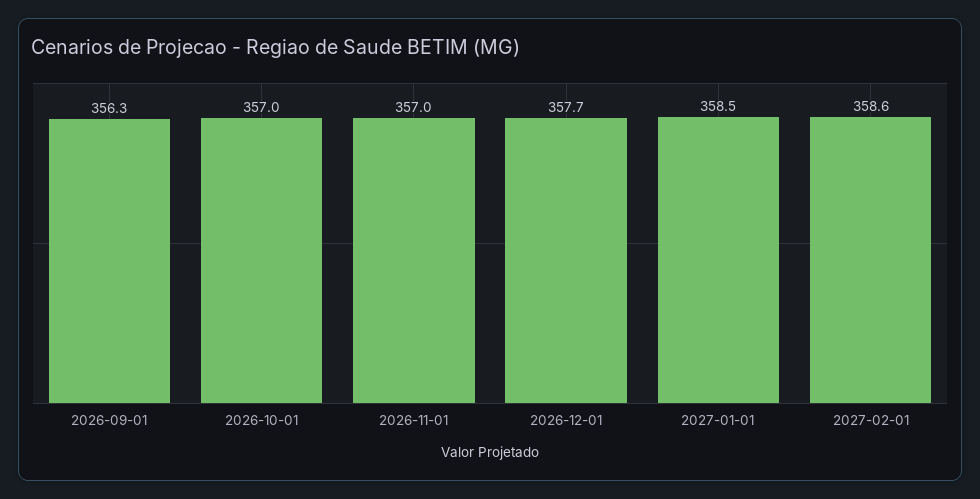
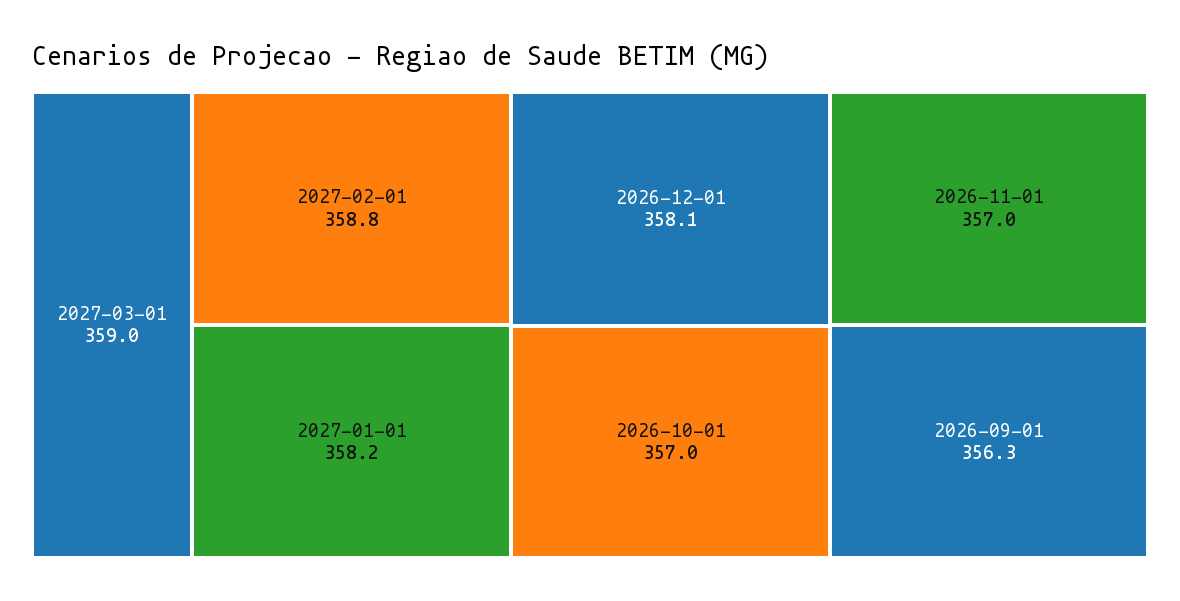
2026-12-01: 357.7 -> 358.1
2027-01-01: 358.5 -> 358.2
2027-02-01: 358.6 -> 358.8
2027-03-01: none -> 359

